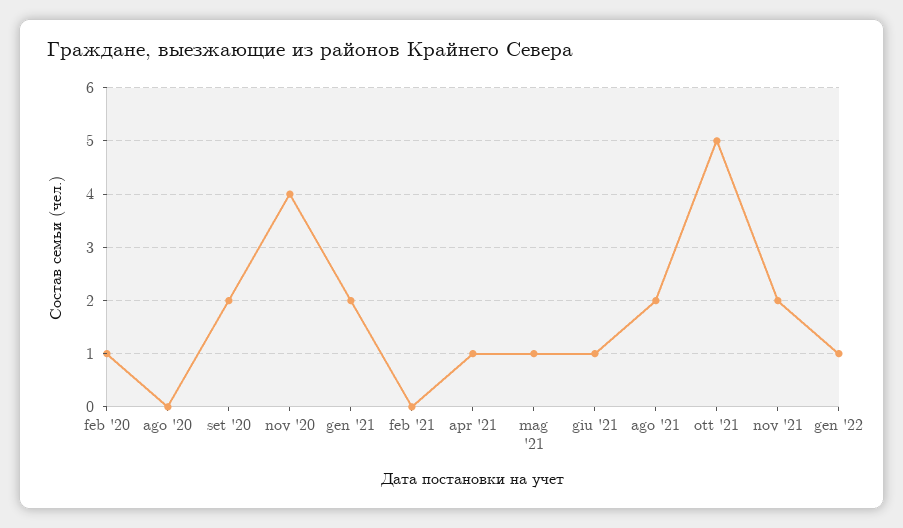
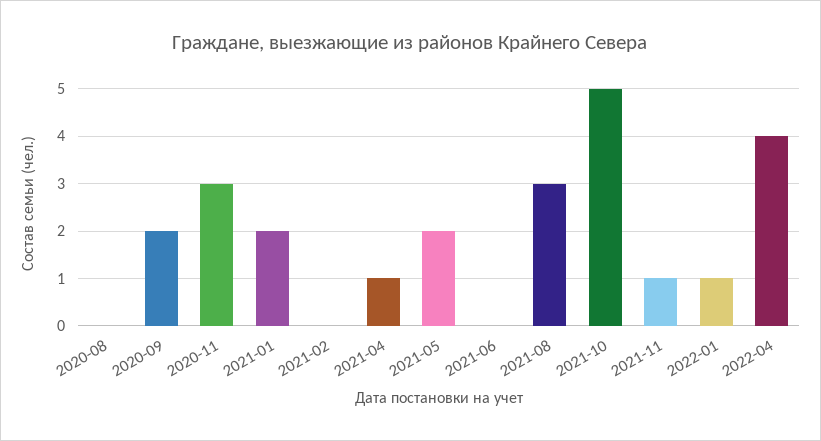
feb '20: 1 -> none
nov '20: 4 -> 3
mag '21: 1 -> 2
giu '21: 1 -> 0
ago '21: 2 -> 3
nov '21: 2 -> 1
2022-04: none -> 4

